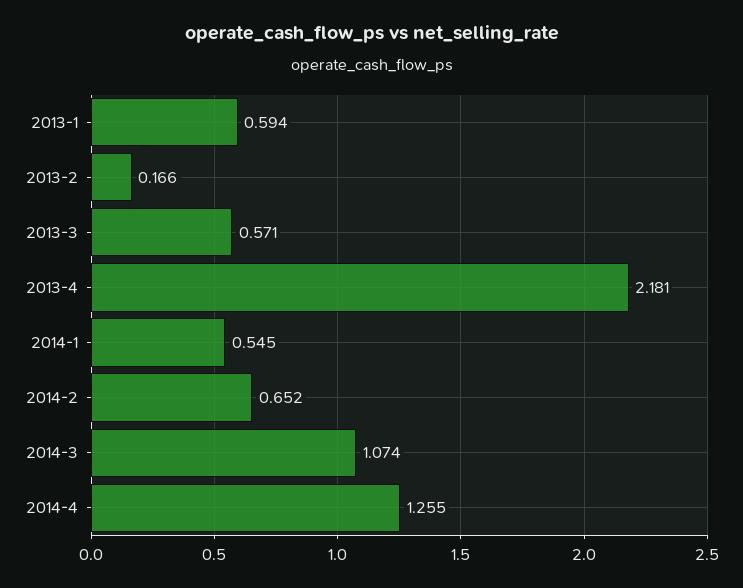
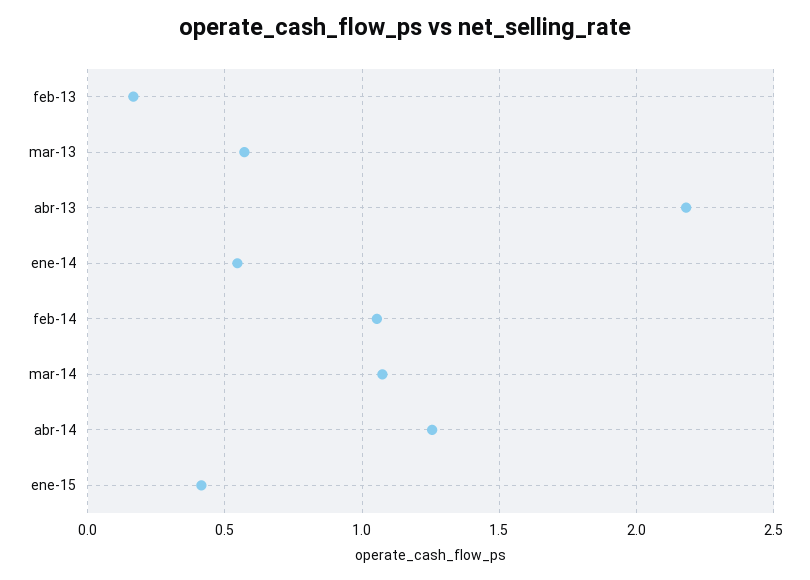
2013-1: 0.594 -> none
2014-2: 0.652 -> 1.05
ene-15: none -> 0.4

